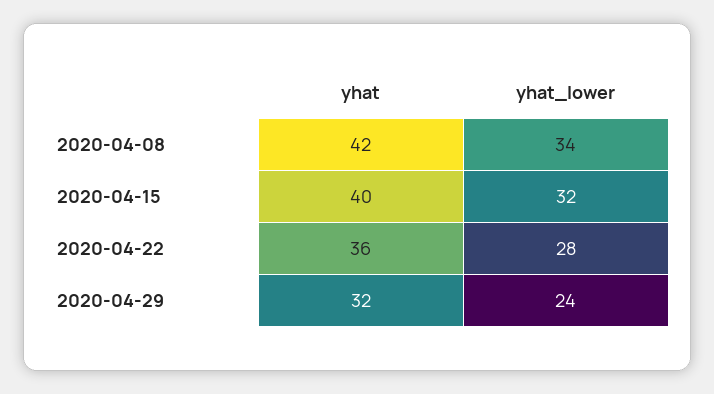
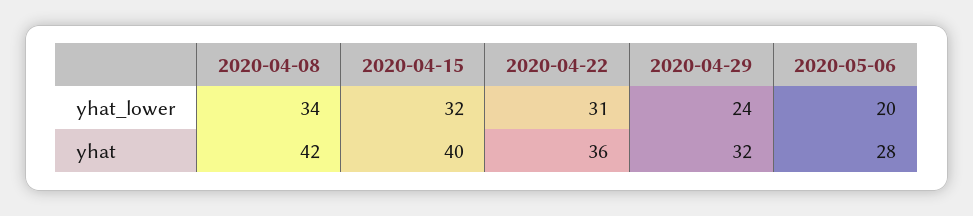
yhat_lower, 2020-04-22: 28 -> 31
yhat_lower, 2020-05-06: none -> 20
yhat, 2020-05-06: none -> 28

